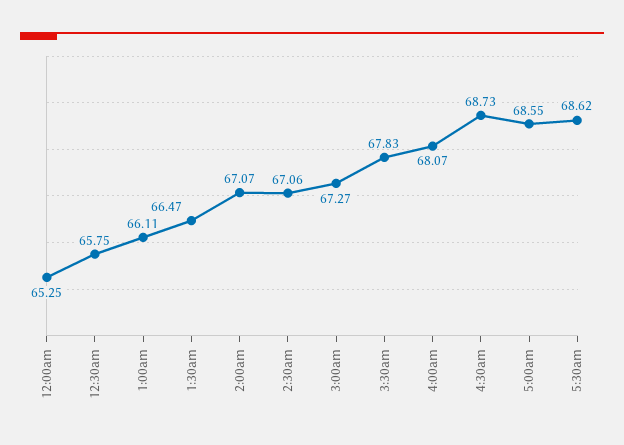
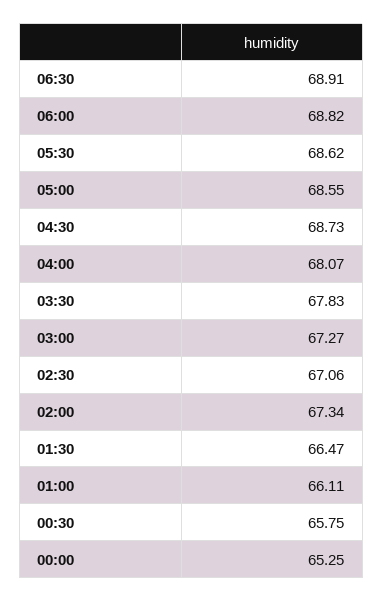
2:00am: 67.07 -> 67.34
06:30: none -> 68.91
06:00: none -> 68.82

